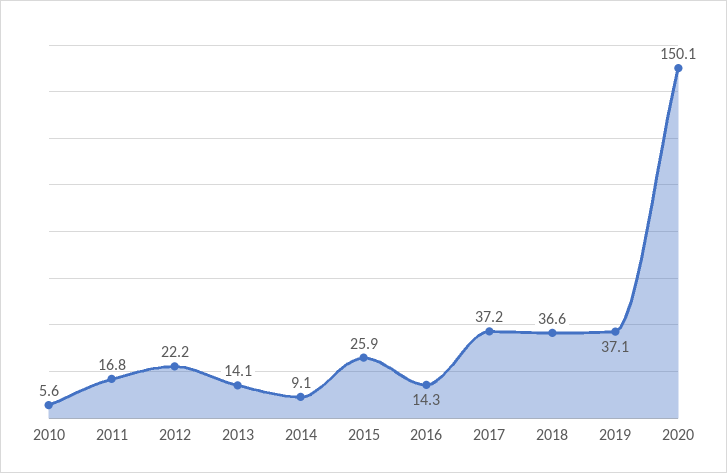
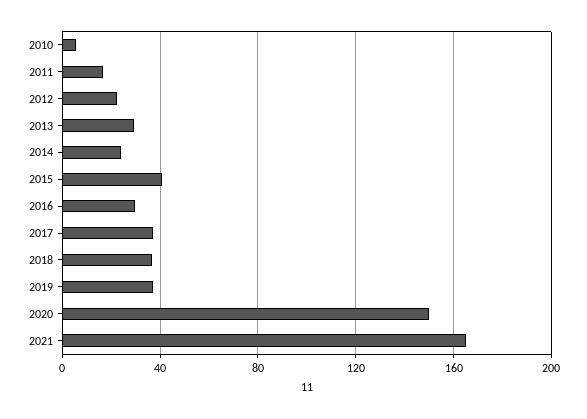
2013: 14.1 -> 30
2014: 9.1 -> 25
2015: 25.9 -> 40
2016: 14.3 -> 30
2021: none -> 165

